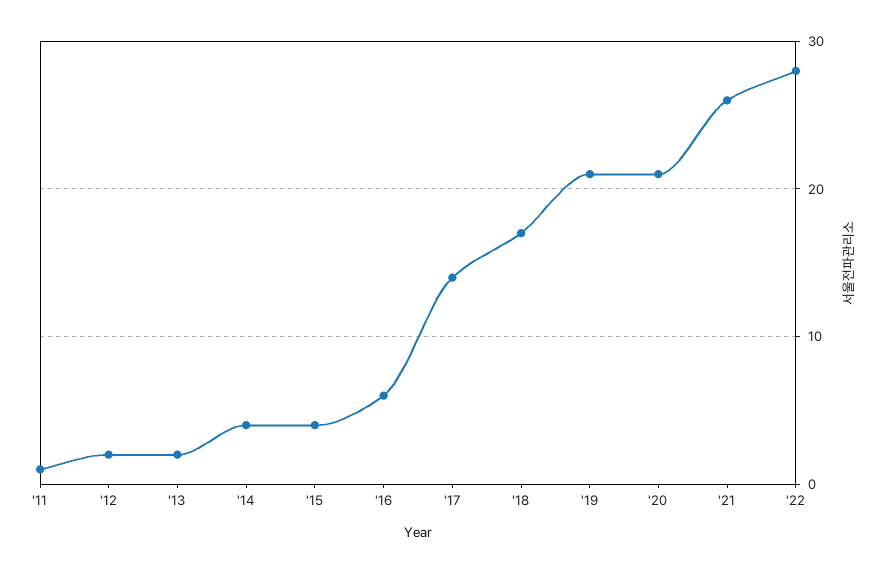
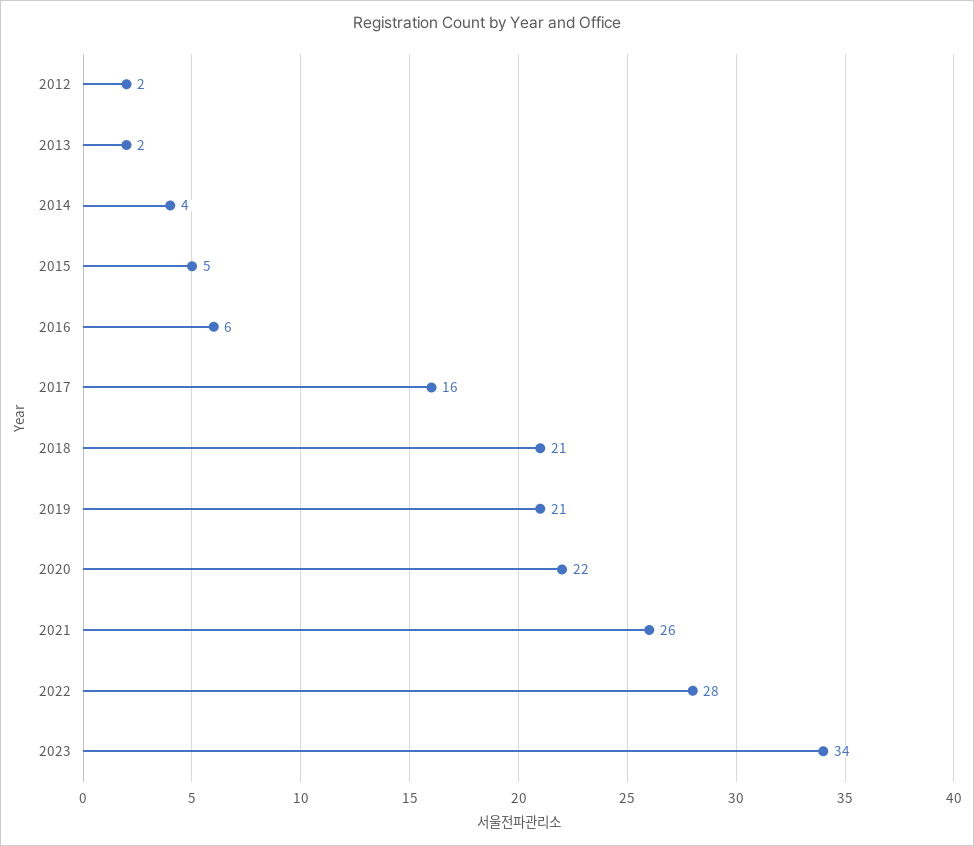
'11: 1 -> none
'15: 4 -> 5
'17: 14 -> 16
'18: 17 -> 21
'20: 21 -> 22
2023: none -> 34

